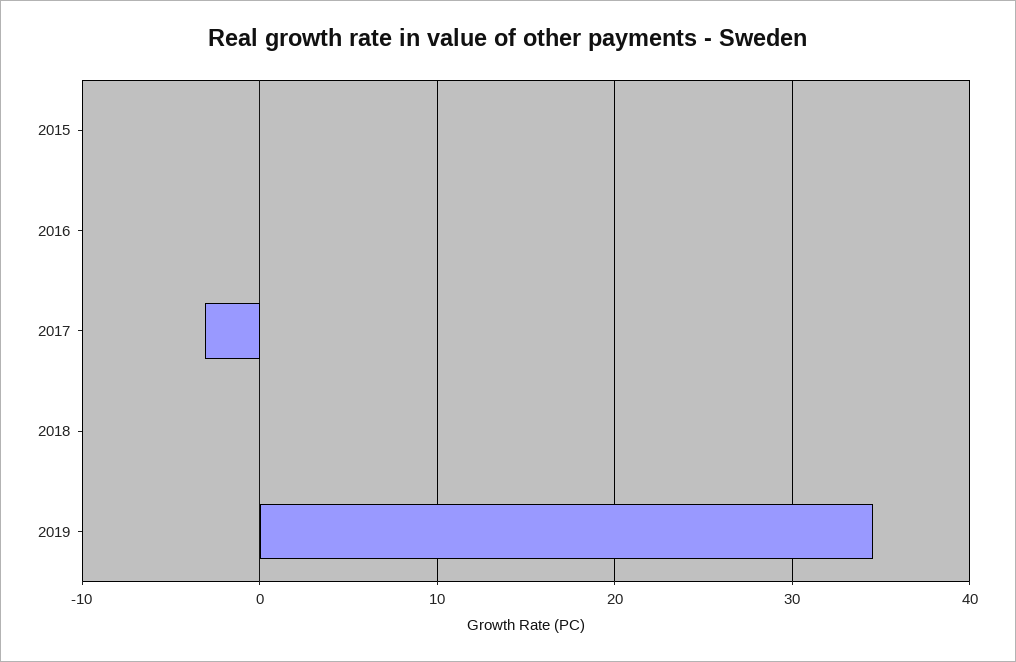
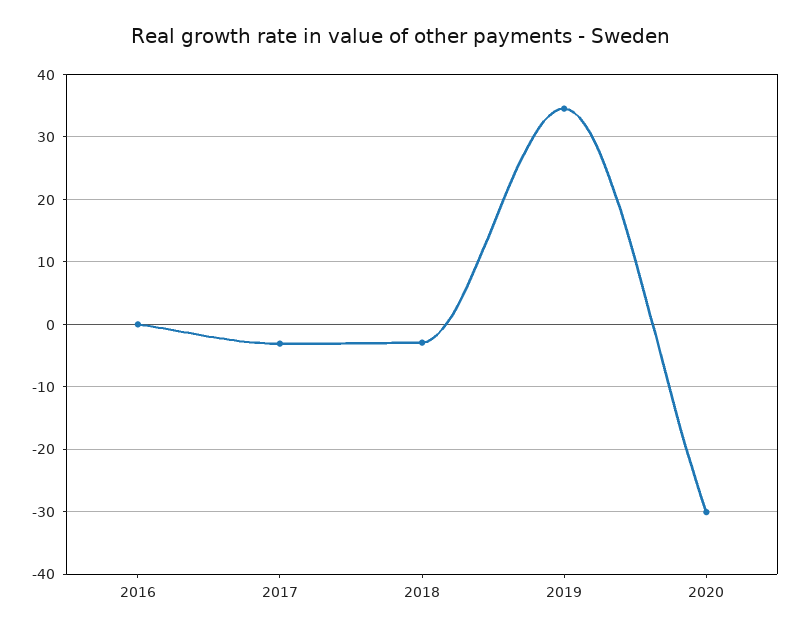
2015: 0 -> none
2018: 0 -> -3
2020: none -> -30

